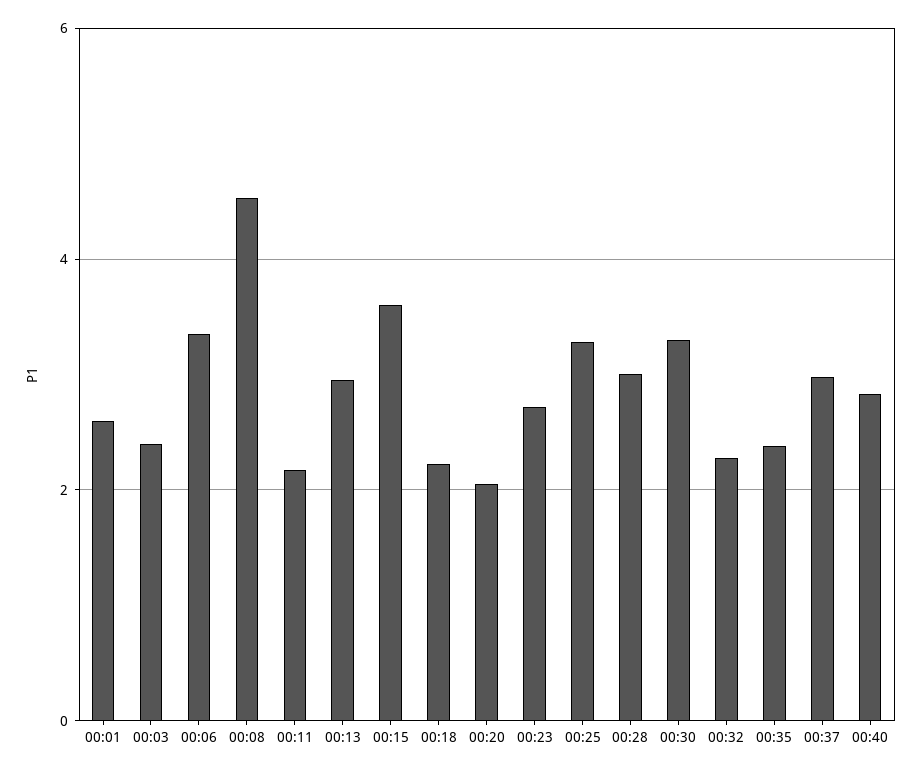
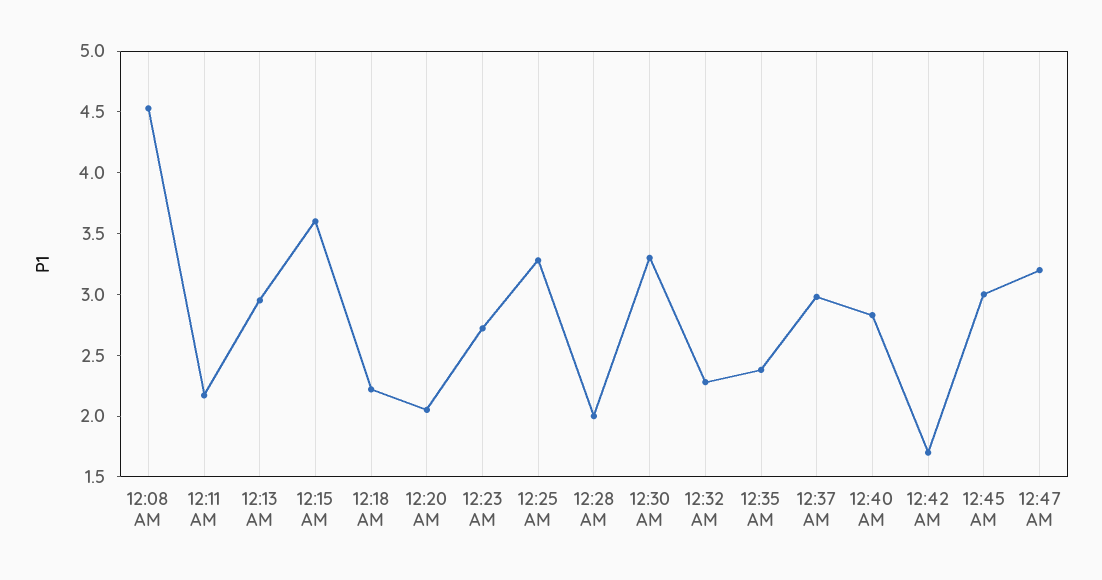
00:01: 2.6 -> none
00:03: 2.4 -> none
00:06: 3.4 -> none
00:28: 3 -> 2
12:42 AM: none -> 1.7
12:45 AM: none -> 3
12:47 AM: none -> 3.2

